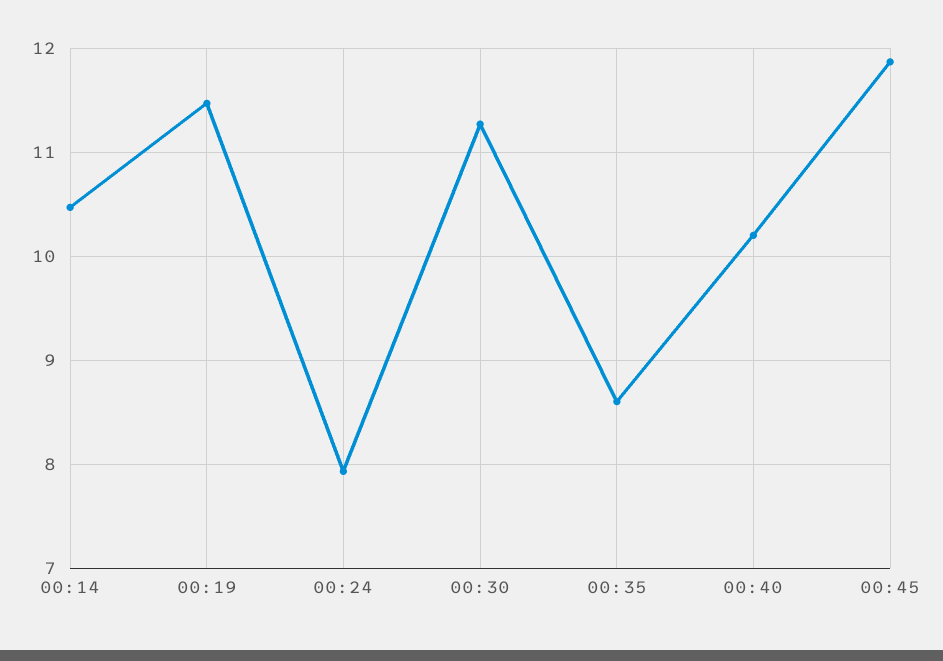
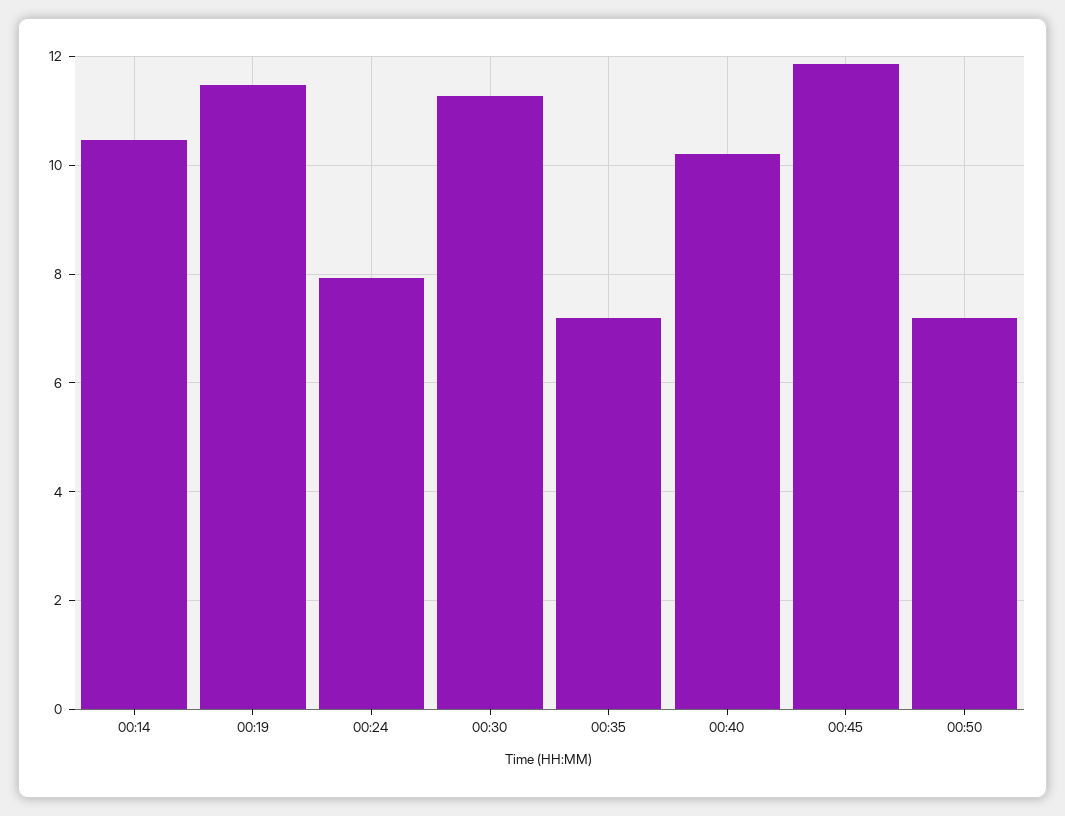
00:35: 8.6 -> 7.2
00:50: none -> 7.2

